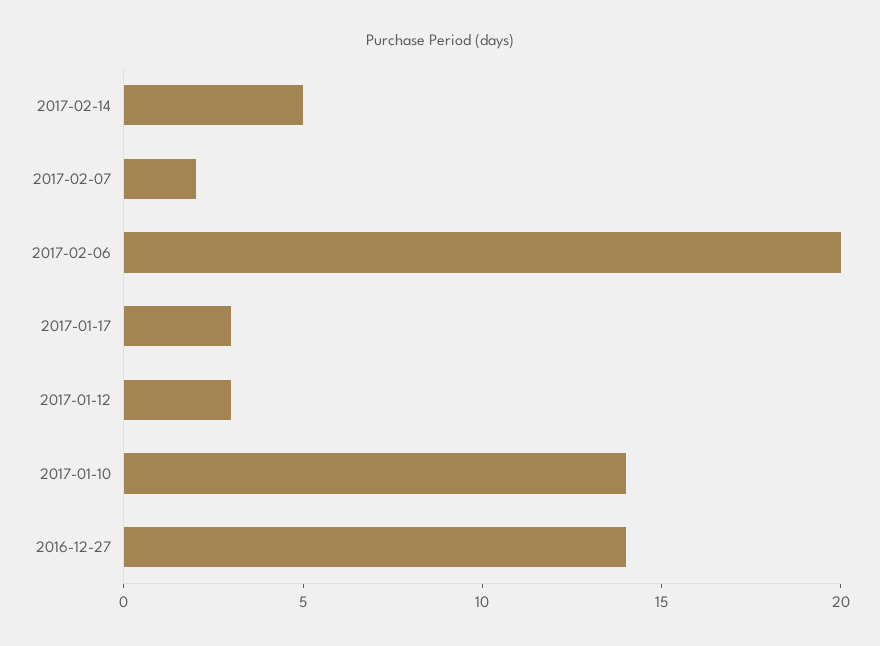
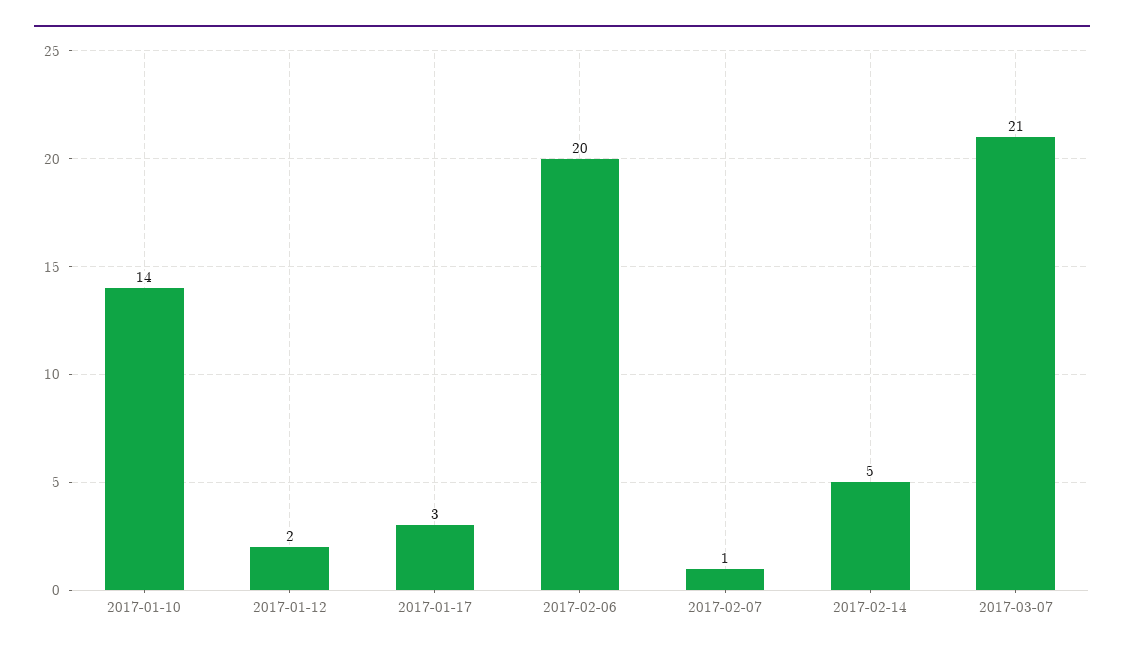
2017-02-07: 2 -> 1
2017-01-12: 3 -> 2
2016-12-27: 14 -> none
2017-03-07: none -> 21

